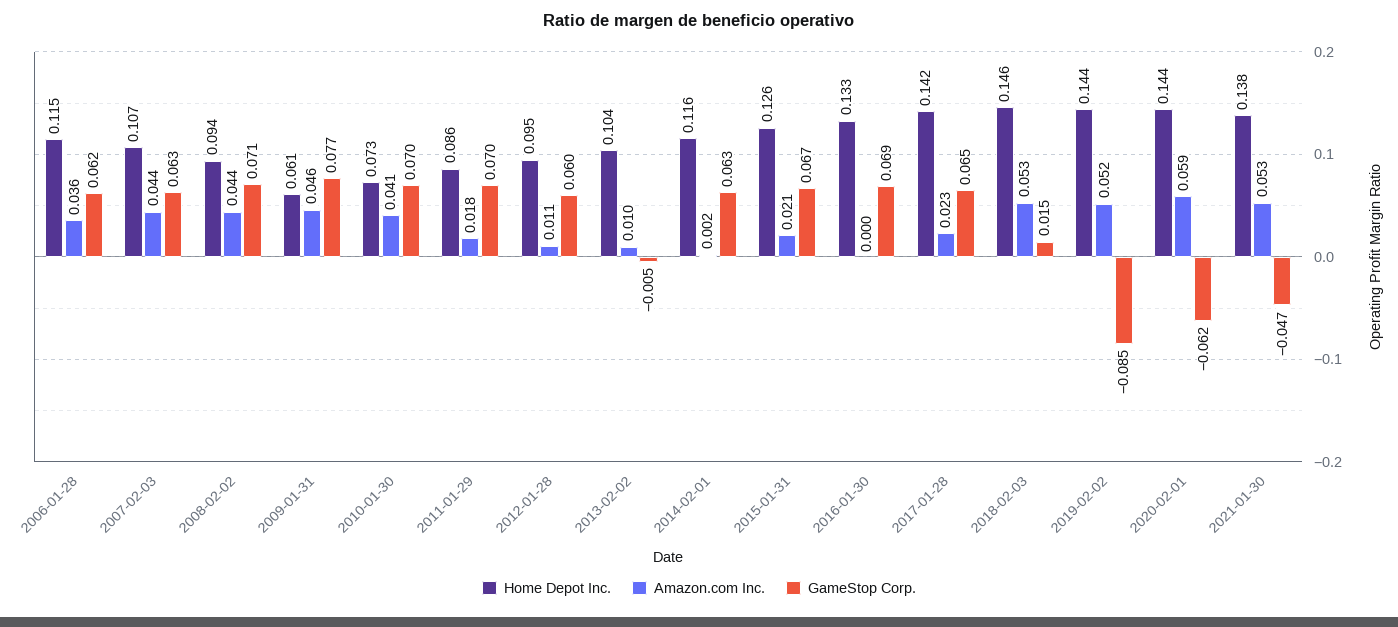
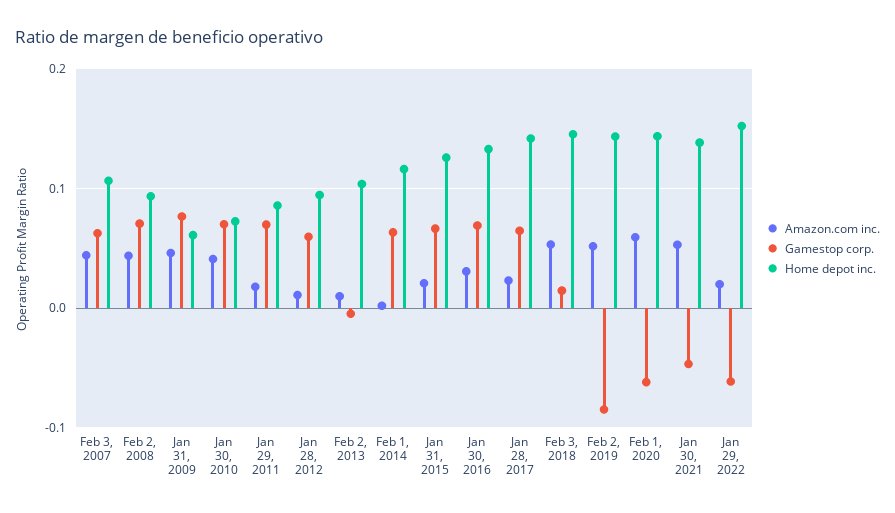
Home Depot Inc., 2006-01-28: 0.115 -> none
Amazon.com Inc., 2006-01-28: 0.036 -> none
GameStop Corp., 2006-01-28: 0.062 -> none
Amazon.com Inc., 2016-01-30: 0 -> 0.03
Amazon.com Inc., Jan 29, 2022: none -> 0.02
GameStop Corp., Jan 29, 2022: none -> -0.06
Home Depot Inc., Jan 29, 2022: none -> 0.15

